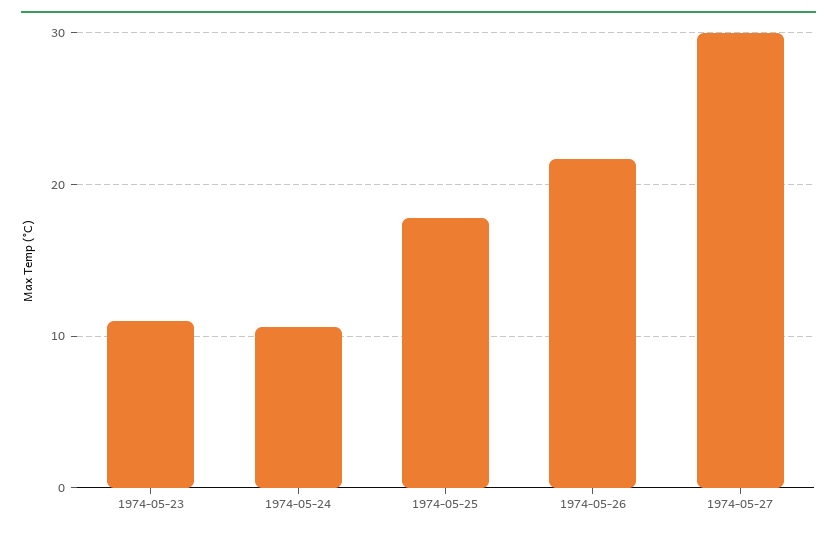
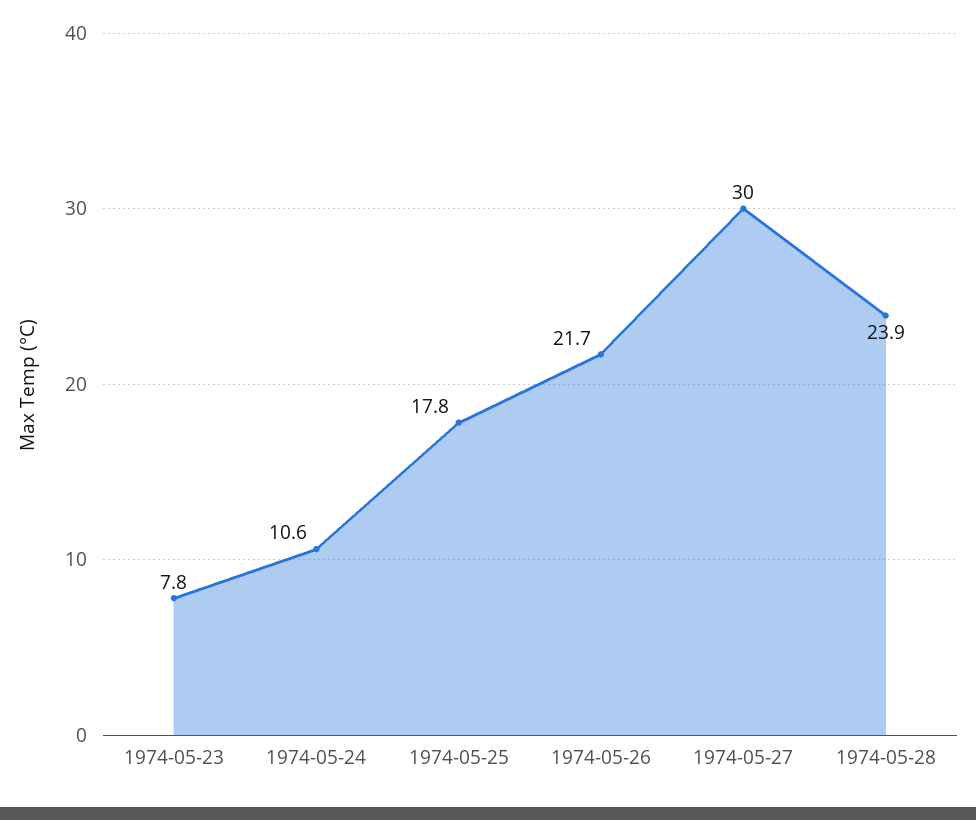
1974-05-23: 11 -> 7.8
1974-05-28: none -> 23.9

